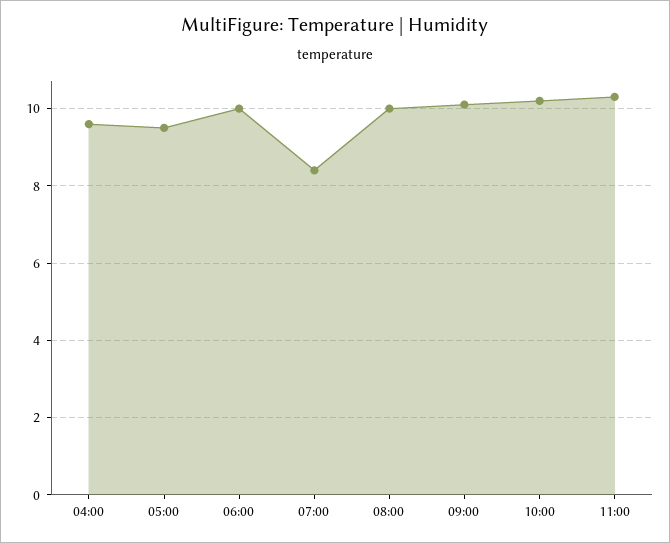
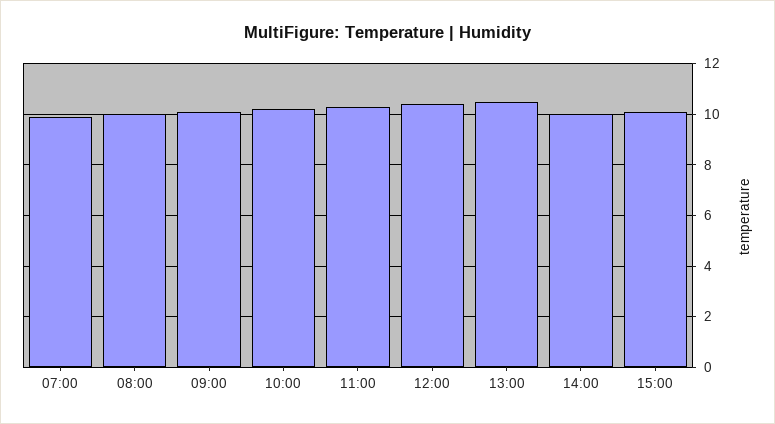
04:00: 9.5 -> none
05:00: 9.5 -> none
06:00: 10 -> none
07:00: 8.5 -> 10
12:00: none -> 10.5
13:00: none -> 10.5
14:00: none -> 10
15:00: none -> 10

